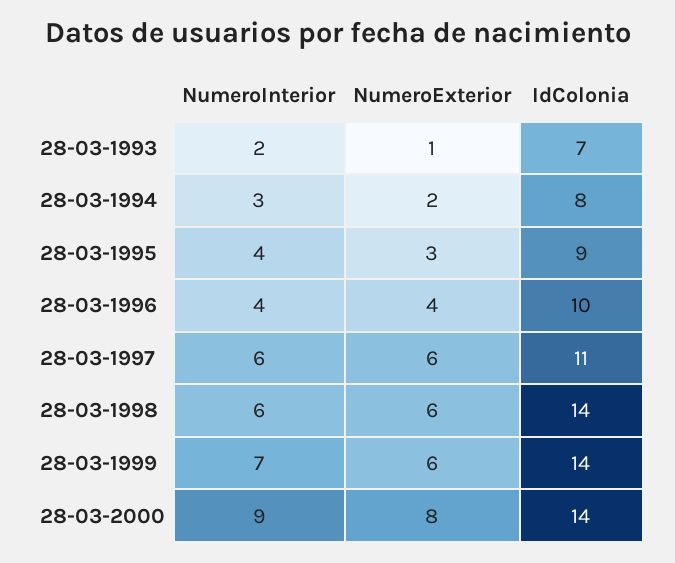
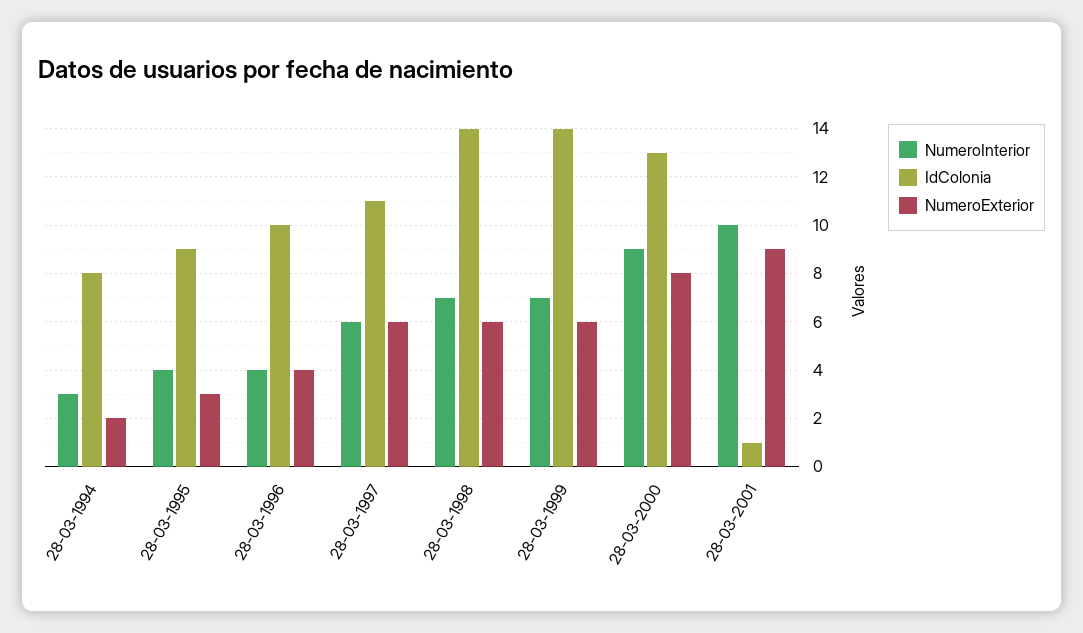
NumeroInterior, 28-03-1993: 2 -> none
NumeroExterior, 28-03-1993: 1 -> none
IdColonia, 28-03-1993: 7 -> none
NumeroInterior, 28-03-1998: 6 -> 7
IdColonia, 28-03-2000: 14 -> 13
NumeroInterior, 28-03-2001: none -> 10
IdColonia, 28-03-2001: none -> 1
NumeroExterior, 28-03-2001: none -> 9

